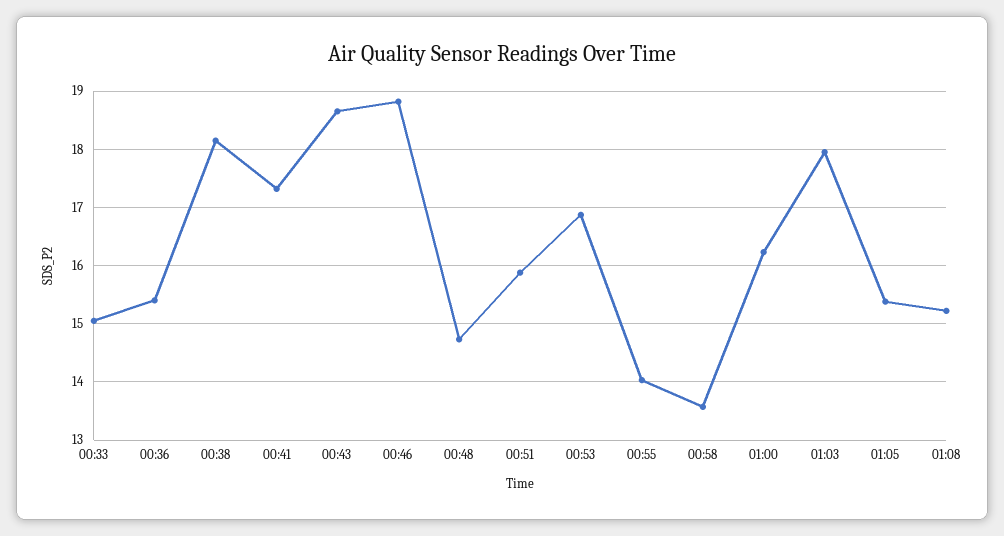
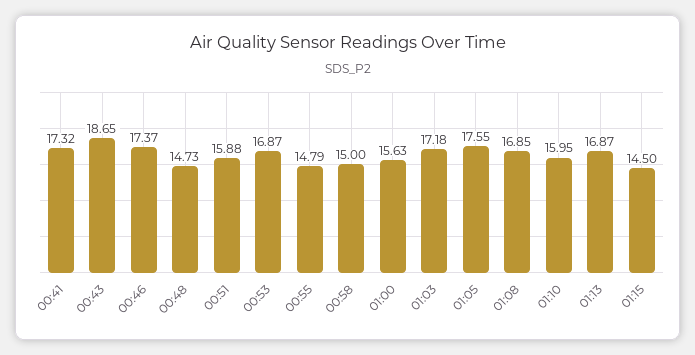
00:33: 15 -> none
00:36: 15.4 -> none
00:38: 18.2 -> none
00:46: 18.8 -> 17.37
00:55: 14 -> 14.79
00:58: 13.6 -> 15
01:00: 16.2 -> 15.63
01:03: 18 -> 17.18
01:05: 15.4 -> 17.55
01:08: 15.2 -> 16.85
01:10: none -> 15.95
01:13: none -> 16.87
01:15: none -> 14.5

